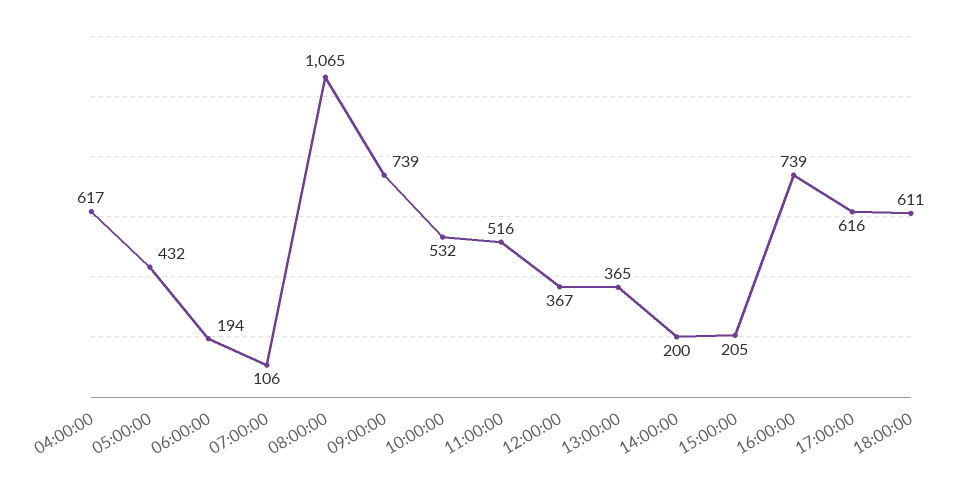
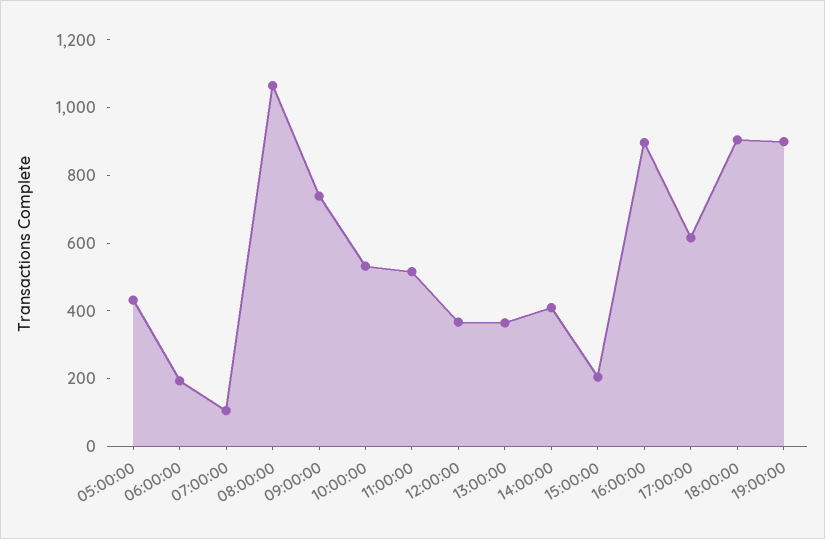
04:00:00: 617 -> none
14:00:00: 200 -> 400
16:00:00: 739 -> 900
18:00:00: 611 -> 900
19:00:00: none -> 900

